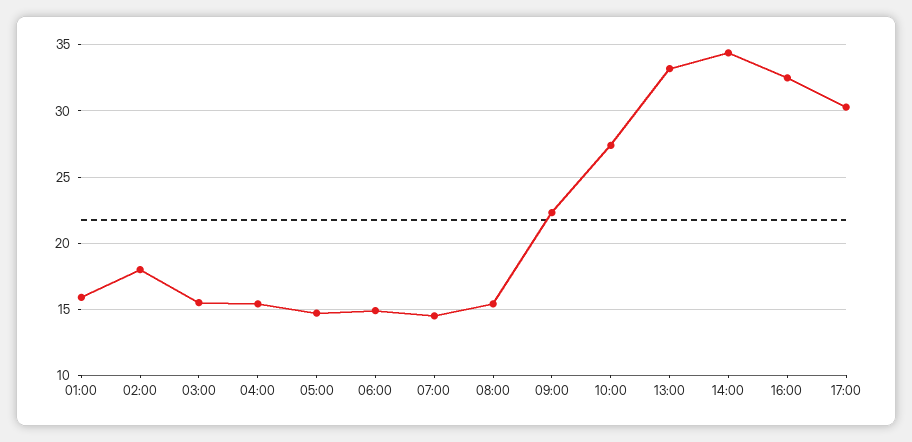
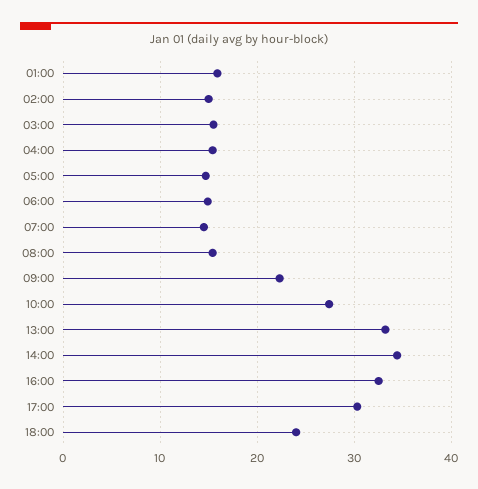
02:00: 18 -> 15
18:00: none -> 24

